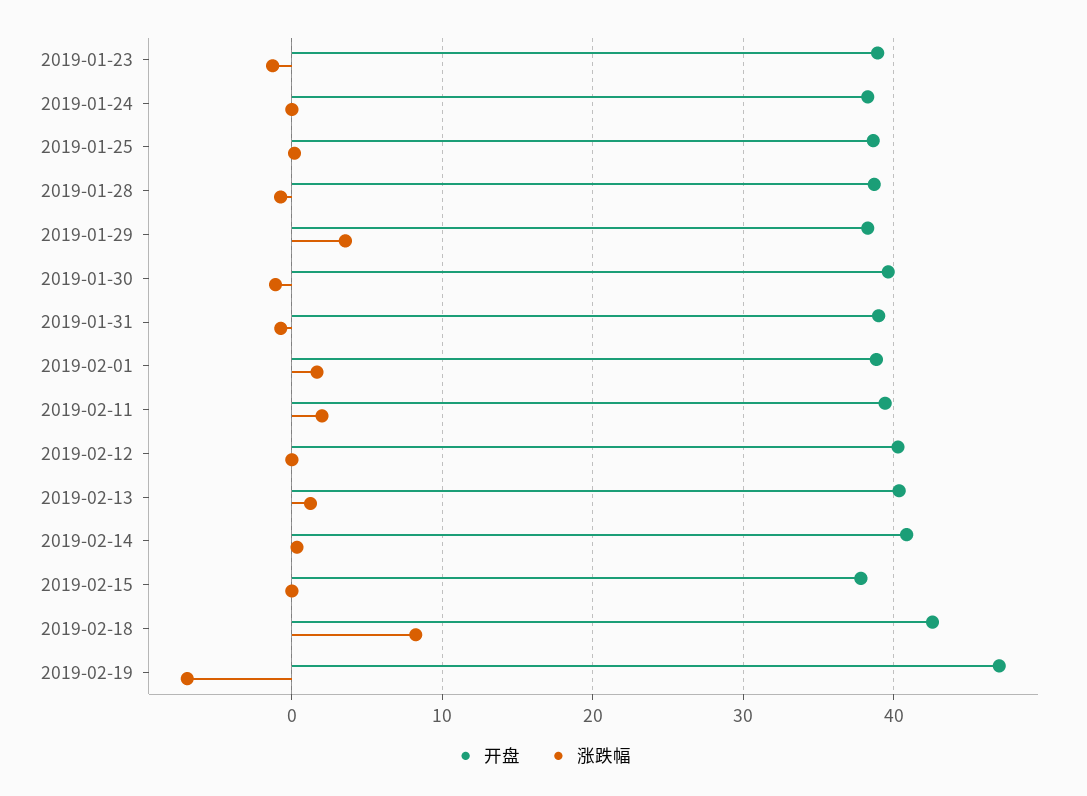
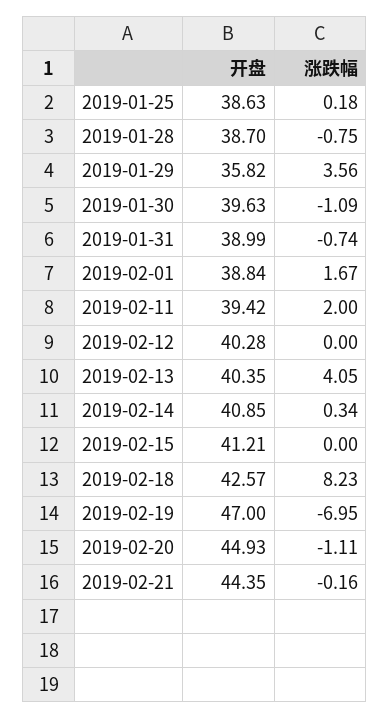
开盘, 2019-01-23: 39 -> none
涨跌幅, 2019-01-23: -1 -> none
开盘, 2019-01-24: 38 -> none
涨跌幅, 2019-01-24: 0 -> none
开盘, 2019-01-29: 38 -> 35.82
涨跌幅, 2019-02-13: 1 -> 4.05
开盘, 2019-02-15: 38 -> 41.21
开盘, 2019-02-20: none -> 44.93
涨跌幅, 2019-02-20: none -> -1.11
开盘, 2019-02-21: none -> 44.35
涨跌幅, 2019-02-21: none -> -0.16

